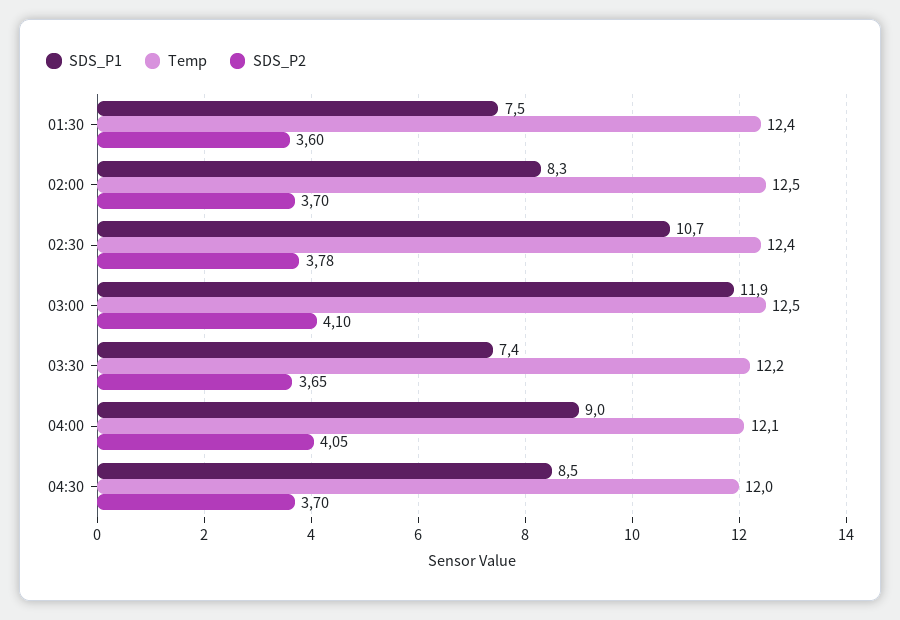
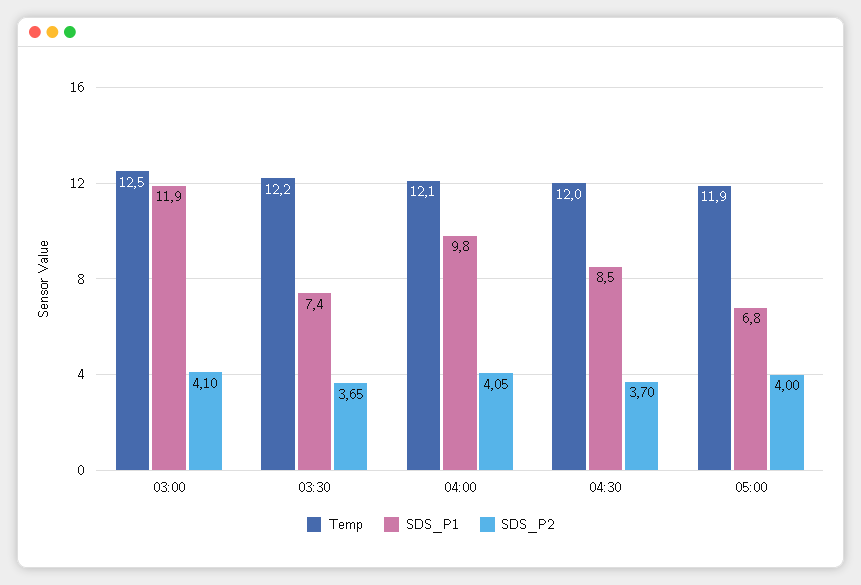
SDS_P1, 01:30: 7.5 -> none
Temp, 01:30: 12.4 -> none
SDS_P2, 01:30: 3.6 -> none
SDS_P1, 02:00: 8.3 -> none
Temp, 02:00: 12.5 -> none
SDS_P2, 02:00: 3.7 -> none
SDS_P1, 02:30: 10.7 -> none
Temp, 02:30: 12.4 -> none
SDS_P2, 02:30: 3.78 -> none
SDS_P1, 04:00: 9 -> 9.8
Temp, 05:00: none -> 11.9
SDS_P1, 05:00: none -> 6.8
SDS_P2, 05:00: none -> 4

